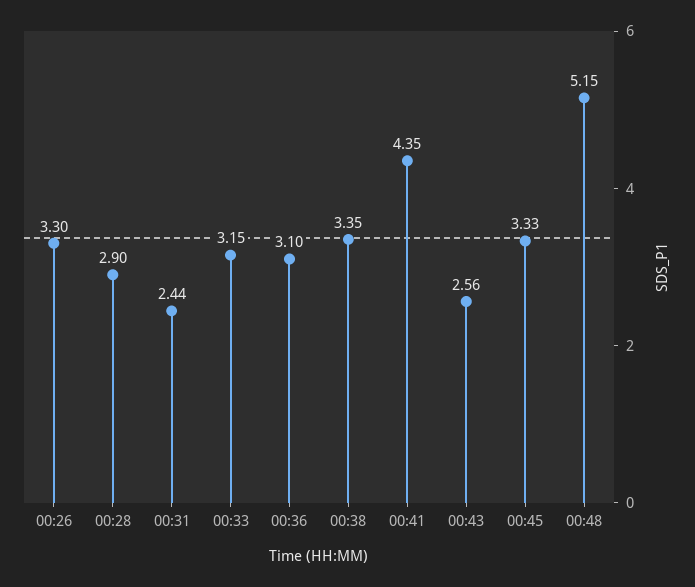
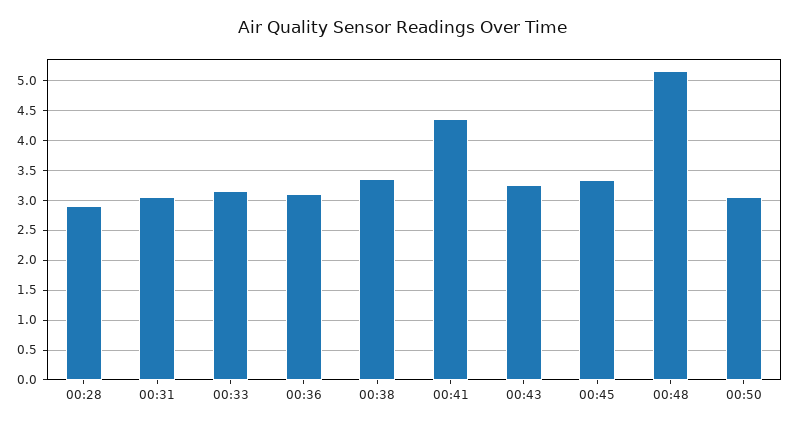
00:26: 3.3 -> none
00:31: 2.44 -> 3
00:43: 2.56 -> 3.25
00:50: none -> 3

